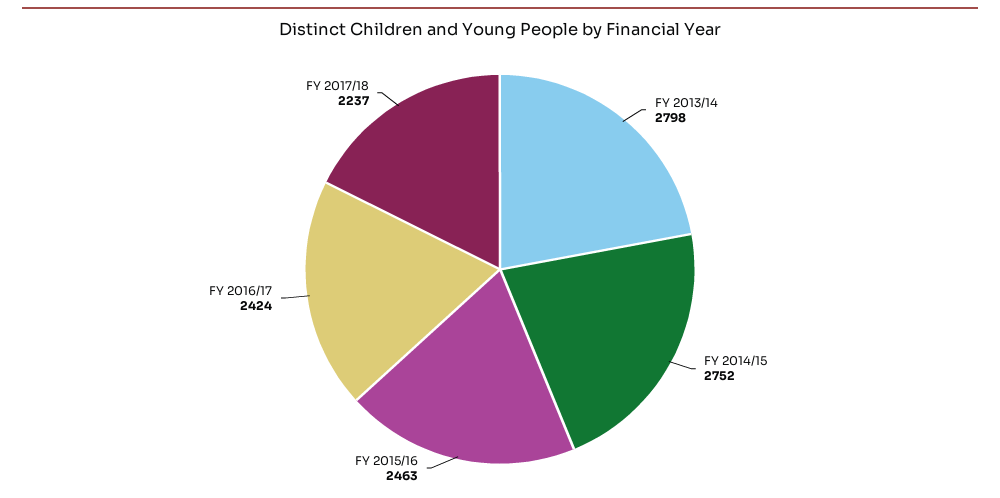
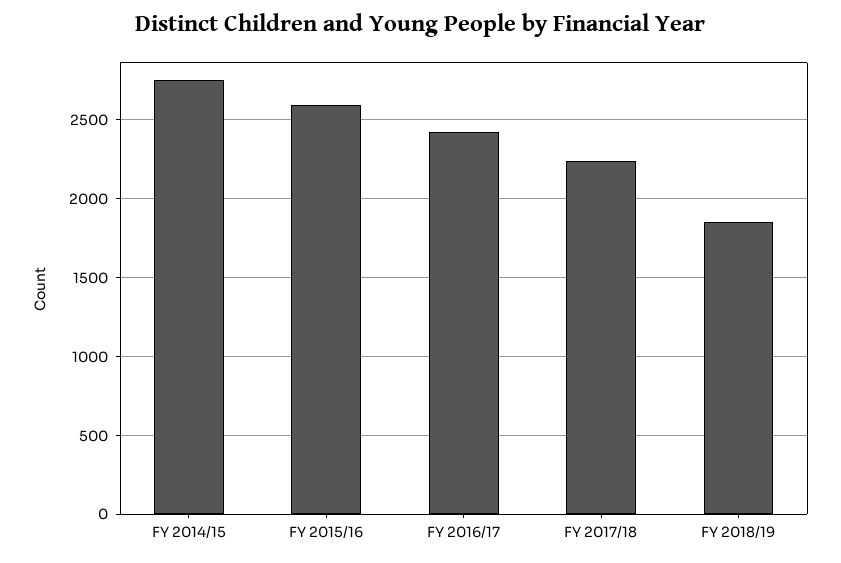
FY 2013/14: 2798 -> none
FY 2015/16: 2463 -> 2600
FY 2018/19: none -> 1850

